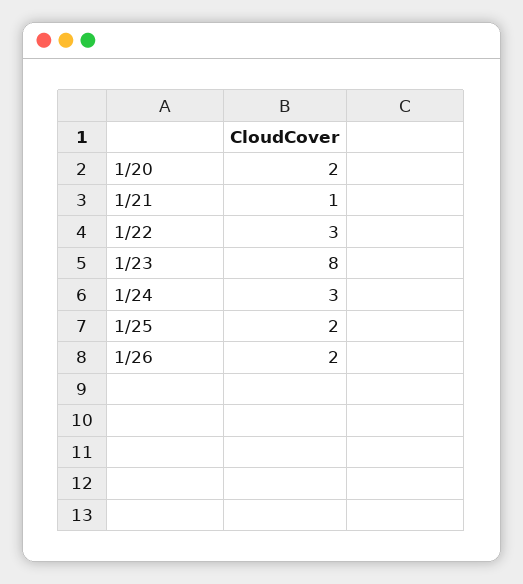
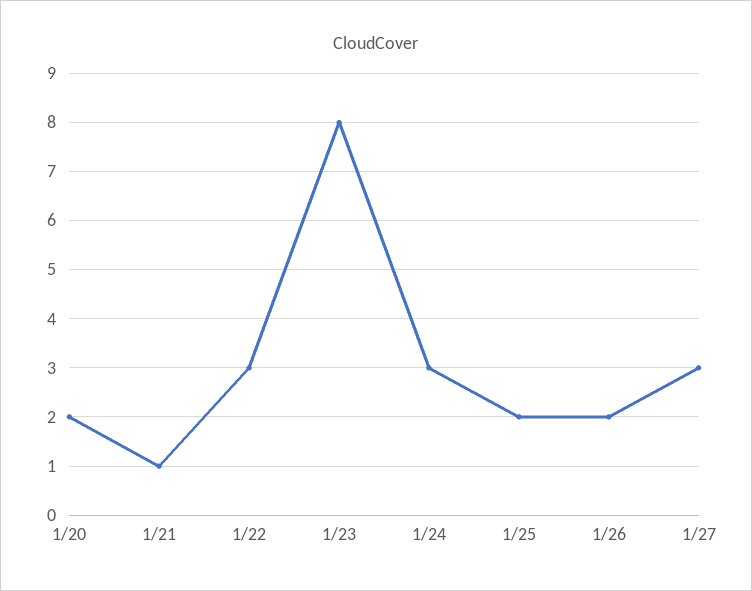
1/27: none -> 3

